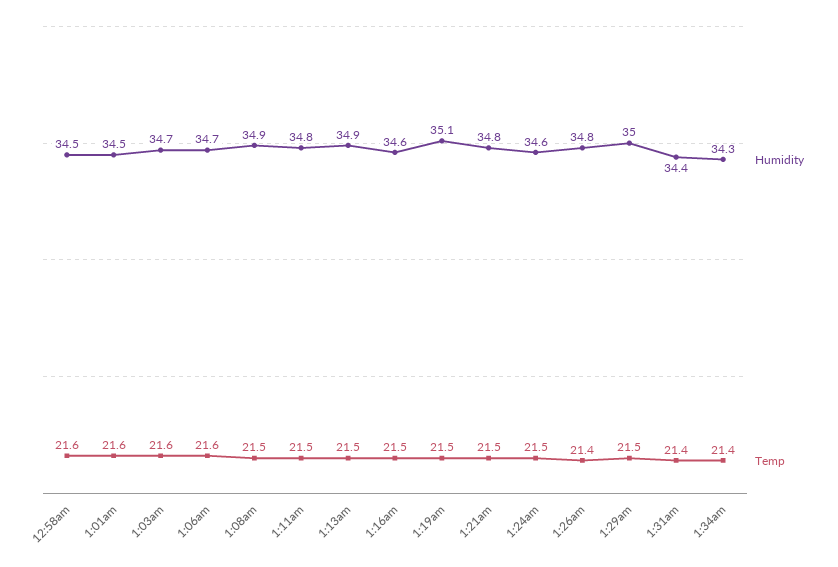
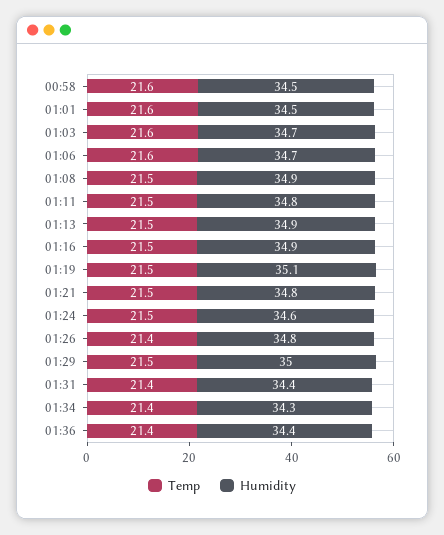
Humidity, 1:16am: 34.6 -> 34.9
Temp, 01:36: none -> 21.4
Humidity, 01:36: none -> 34.4

